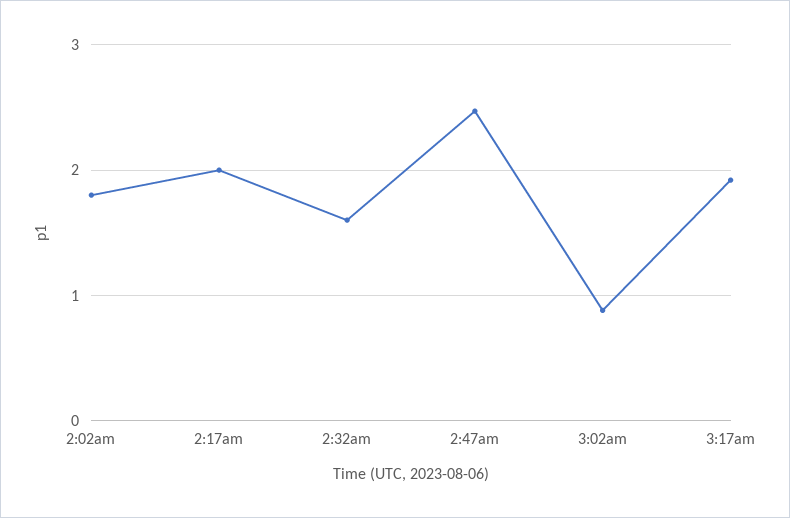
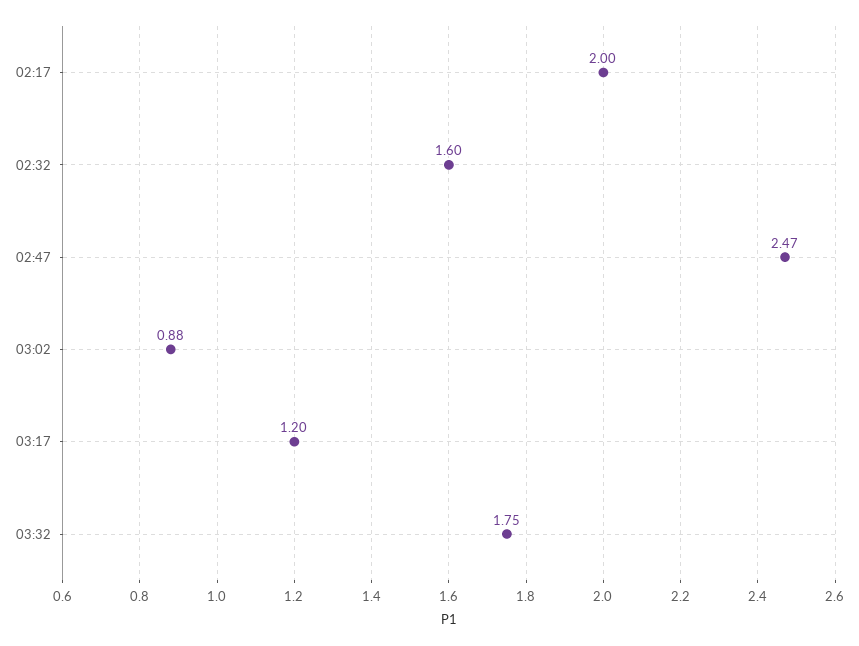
2:02am: 1.8 -> none
3:17am: 1.9 -> 1.2
03:32: none -> 1.75

